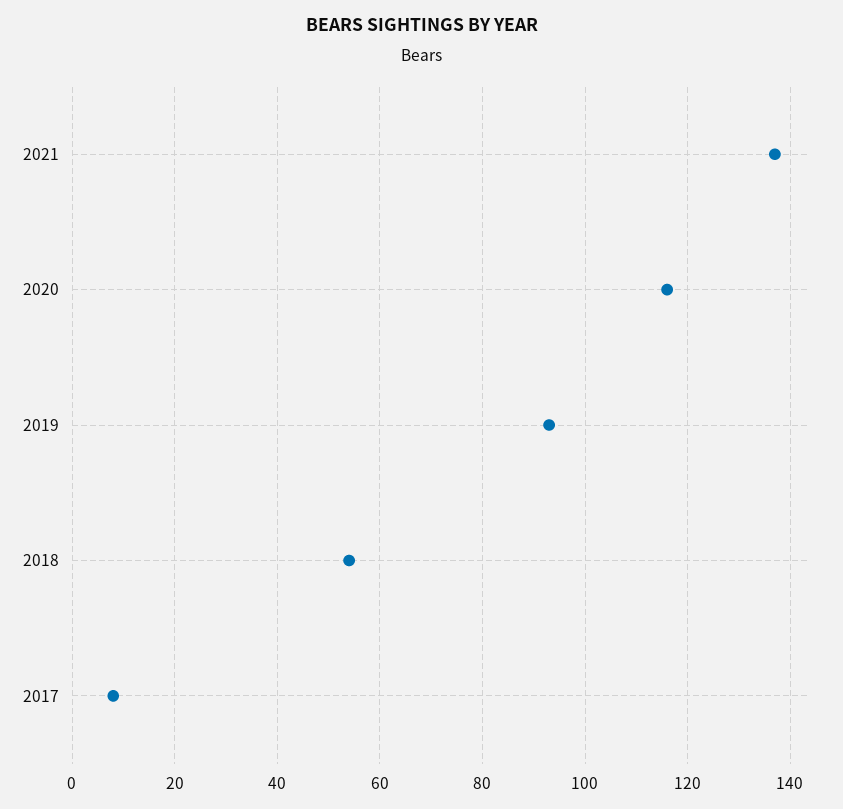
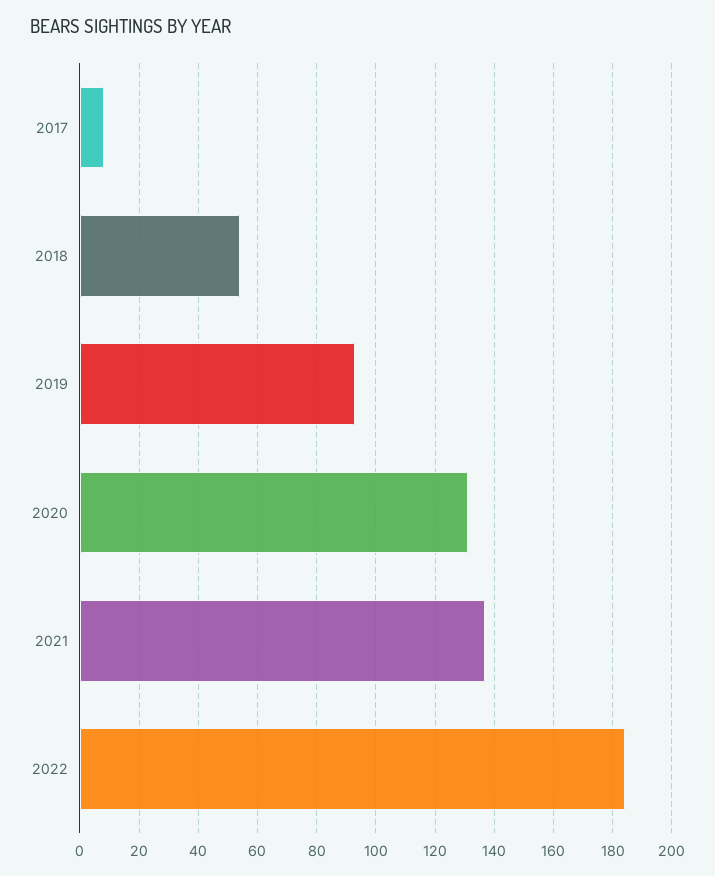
2020: 115 -> 130
2022: none -> 185

